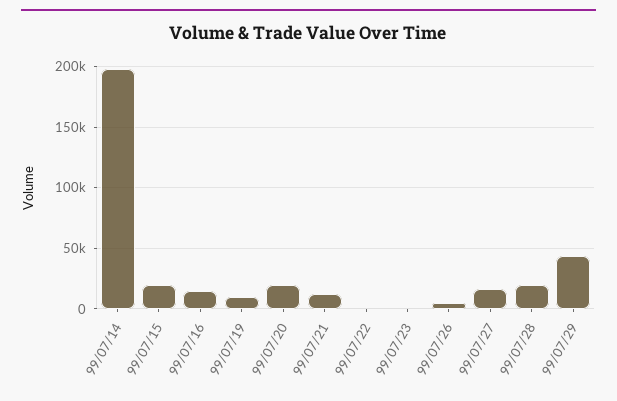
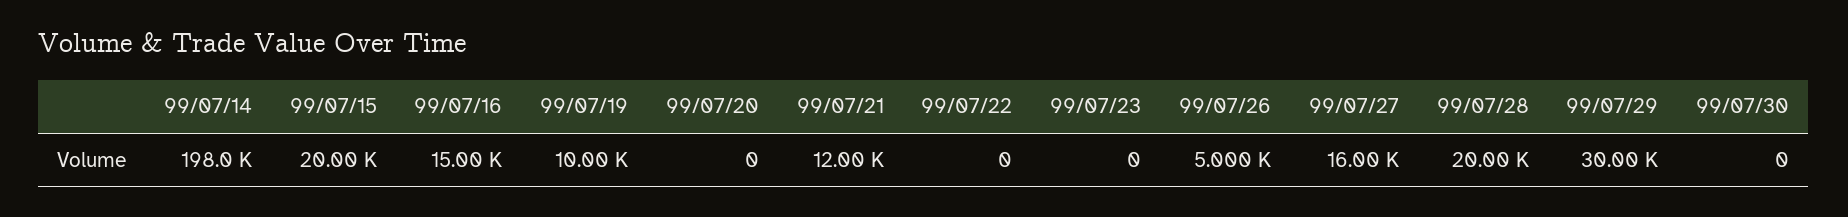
99/07/20: 20000 -> 0
99/07/29: 45000 -> 30000
99/07/30: none -> 0

